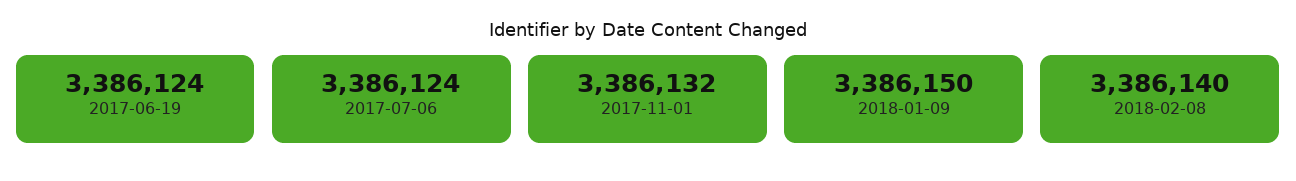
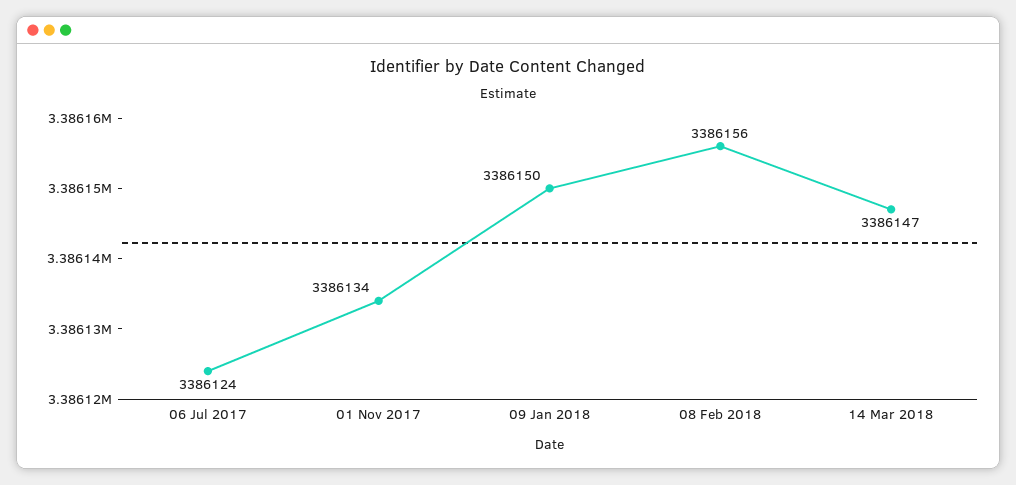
2017-06-19: 3386124 -> none
2017-11-01: 3386132 -> 3386134
2018-02-08: 3386140 -> 3386156
14 Mar 2018: none -> 3386147

